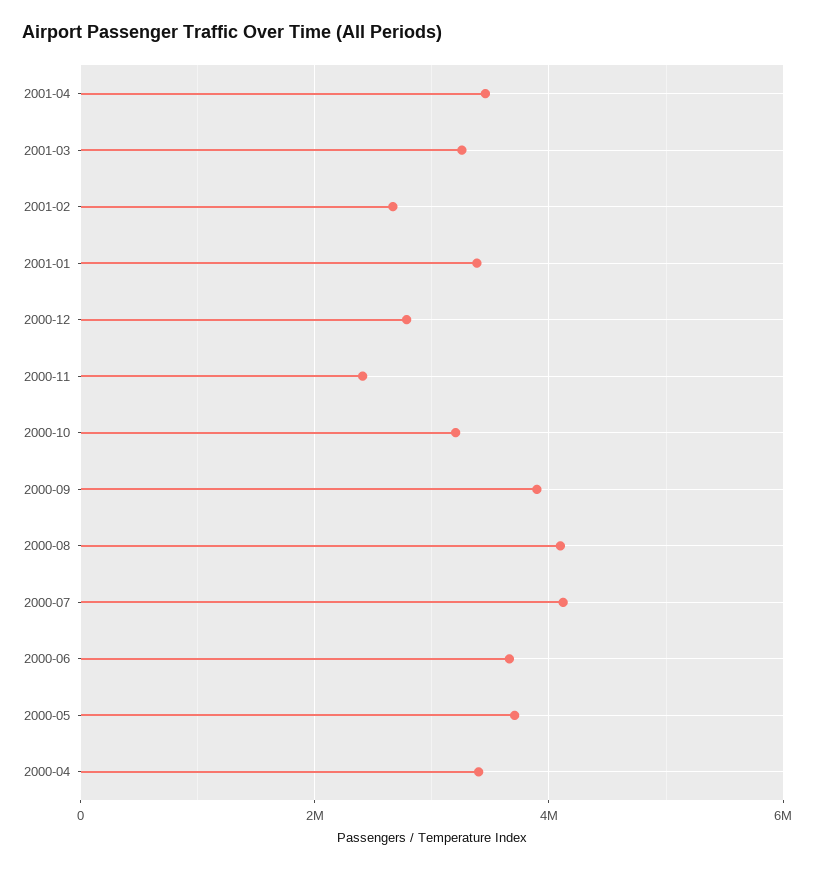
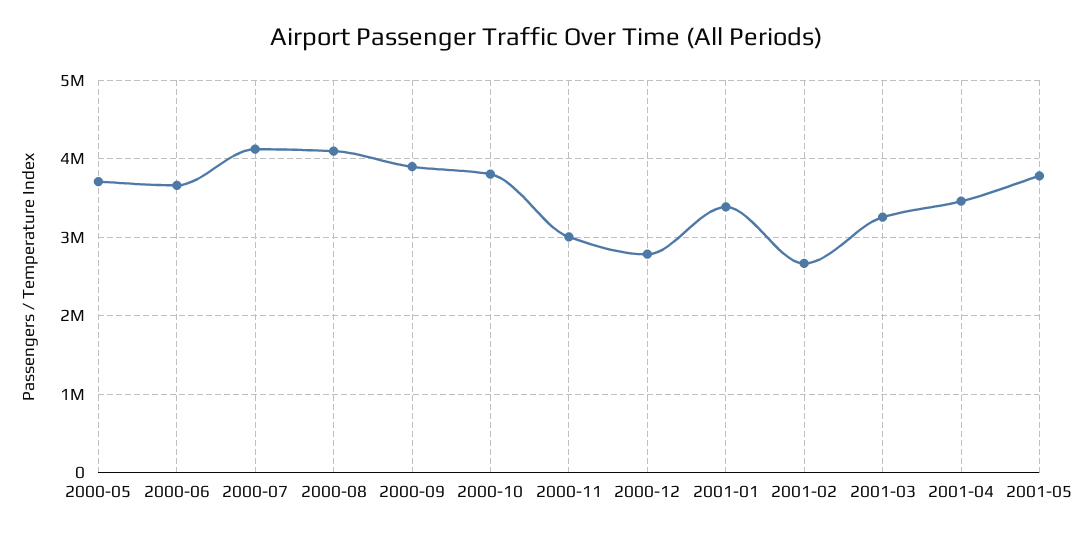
2000-11: 2400000 -> 3000000
2000-10: 3200000 -> 3800000
2000-04: 3400000 -> none
2001-05: none -> 3800000

